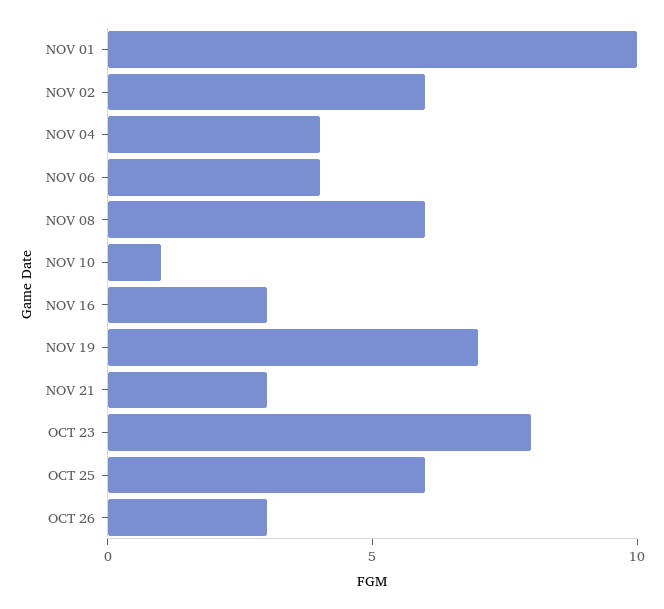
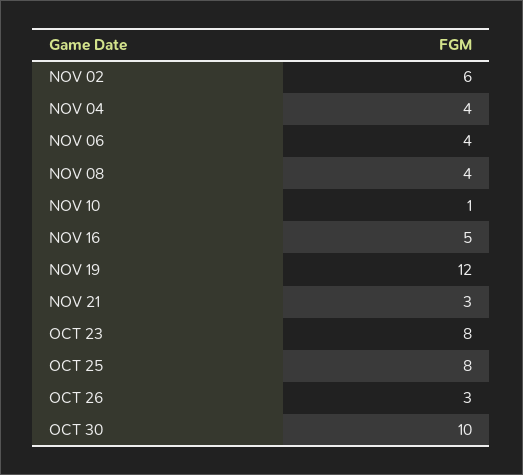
NOV 01: 10 -> none
NOV 08: 6 -> 4
NOV 16: 3 -> 5
NOV 19: 7 -> 12
OCT 25: 6 -> 8
OCT 30: none -> 10

